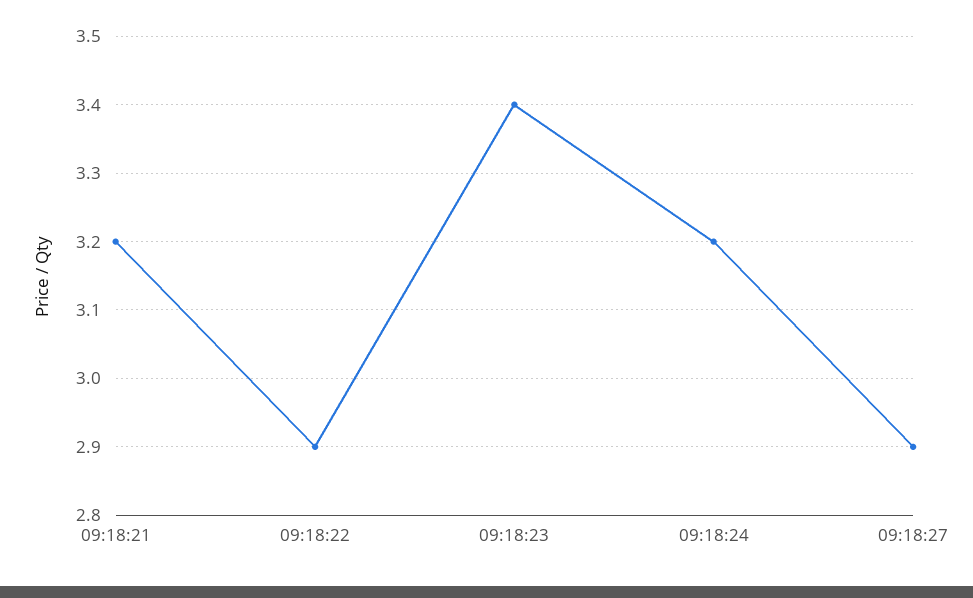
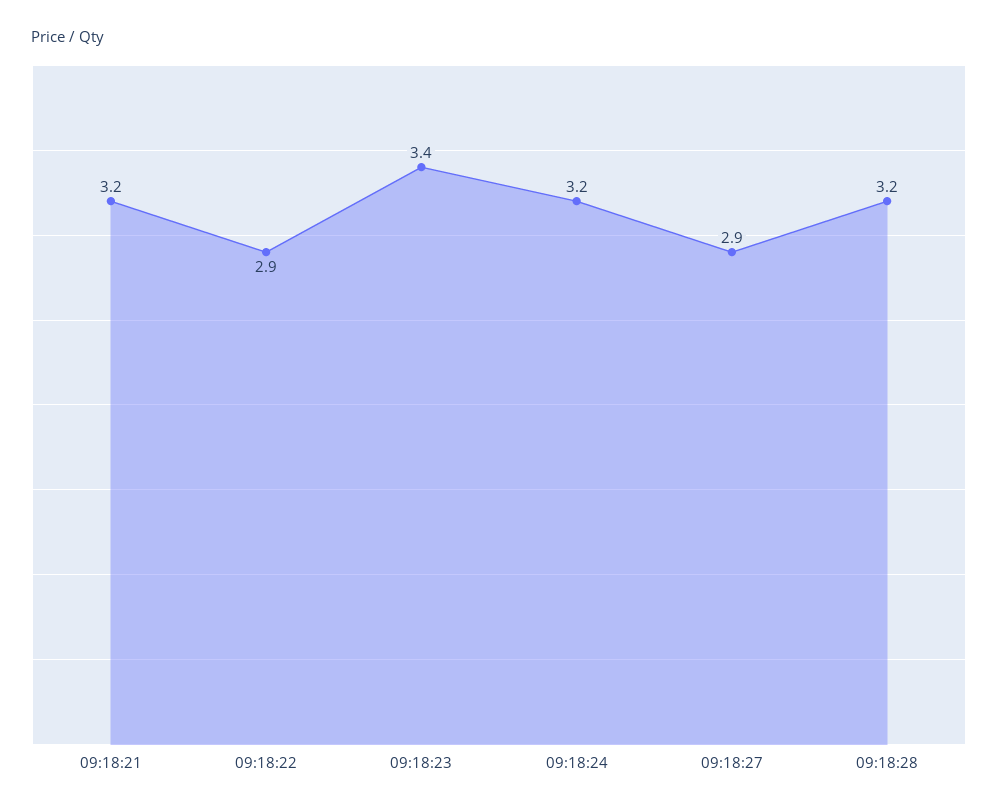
09:18:28: none -> 3.2

